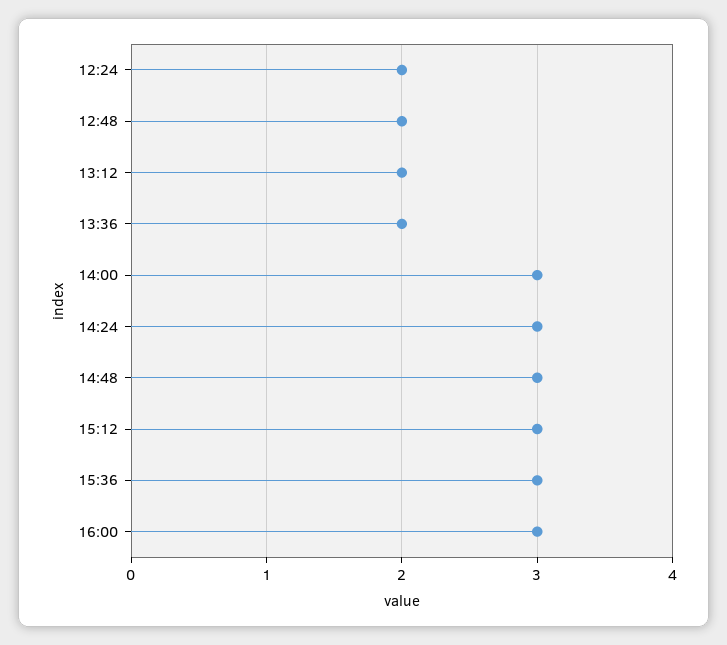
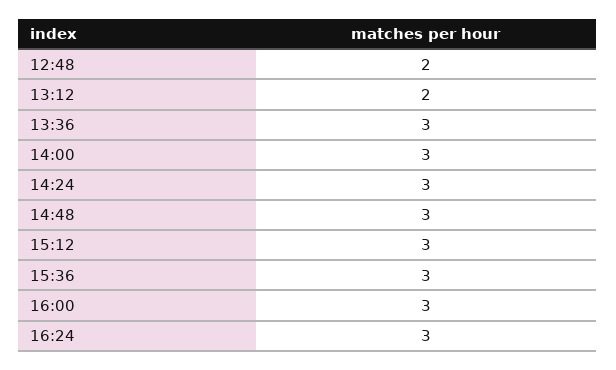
12:24: 2 -> none
13:36: 2 -> 3
16:24: none -> 3

